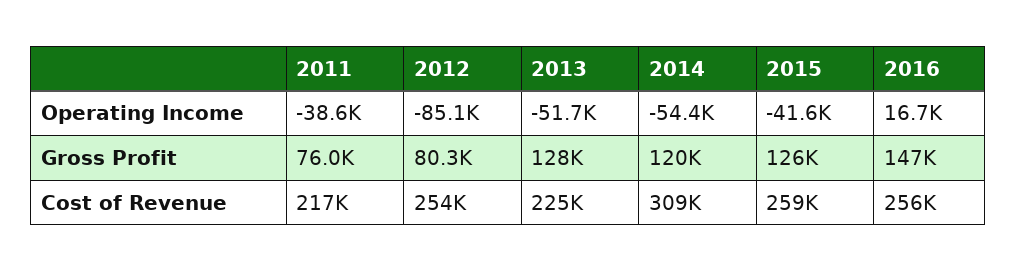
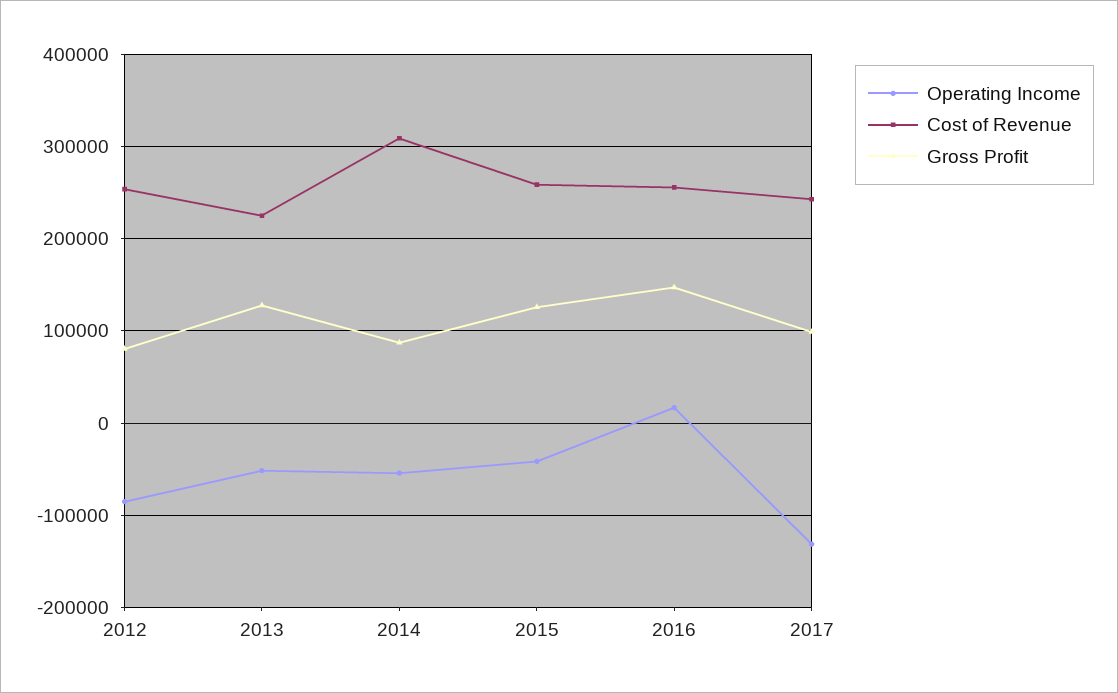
Operating Income, 2011: -38600 -> none
Gross Profit, 2011: 76000 -> none
Gross Profit, 2014: 120000 -> 90000
Cost of Revenue, 2011: 217000 -> none
Operating Income, 2017: none -> -130000
Cost of Revenue, 2017: none -> 240000
Gross Profit, 2017: none -> 100000

